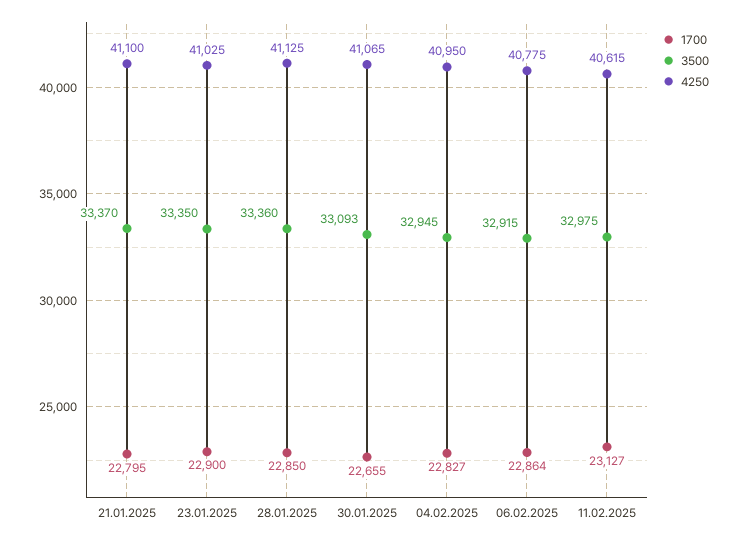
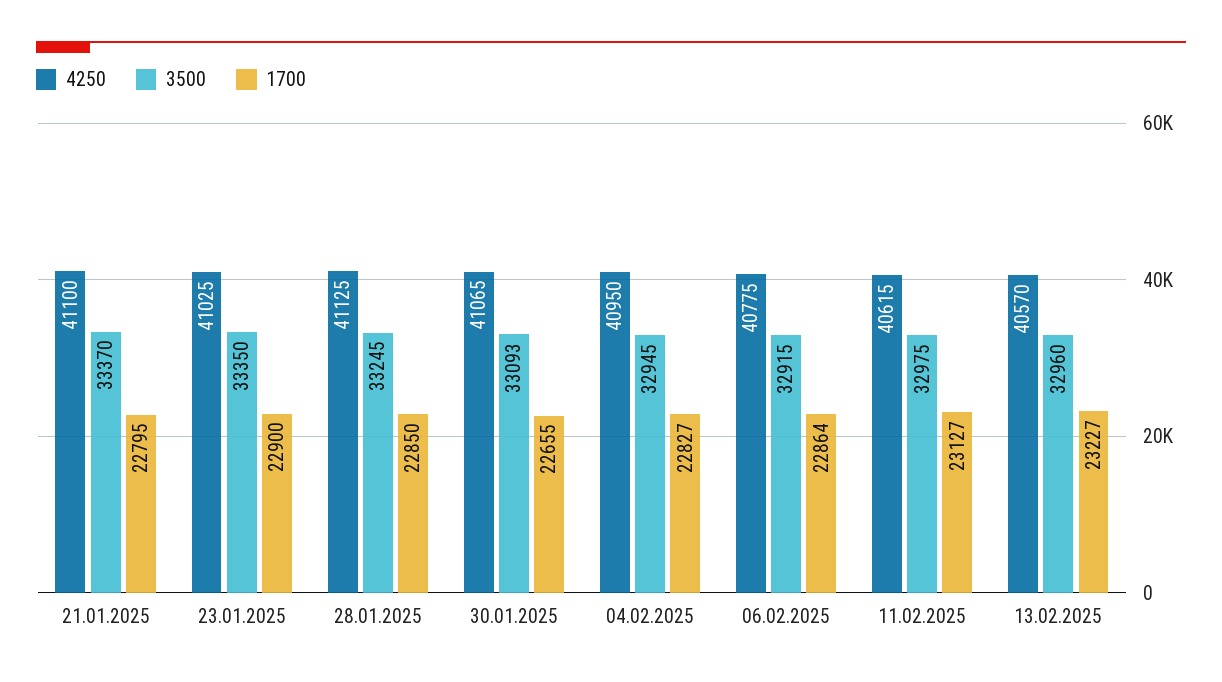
3500, 28.01.2025: 33360 -> 33245
4250, 13.02.2025: none -> 40570
3500, 13.02.2025: none -> 32960
1700, 13.02.2025: none -> 23227

